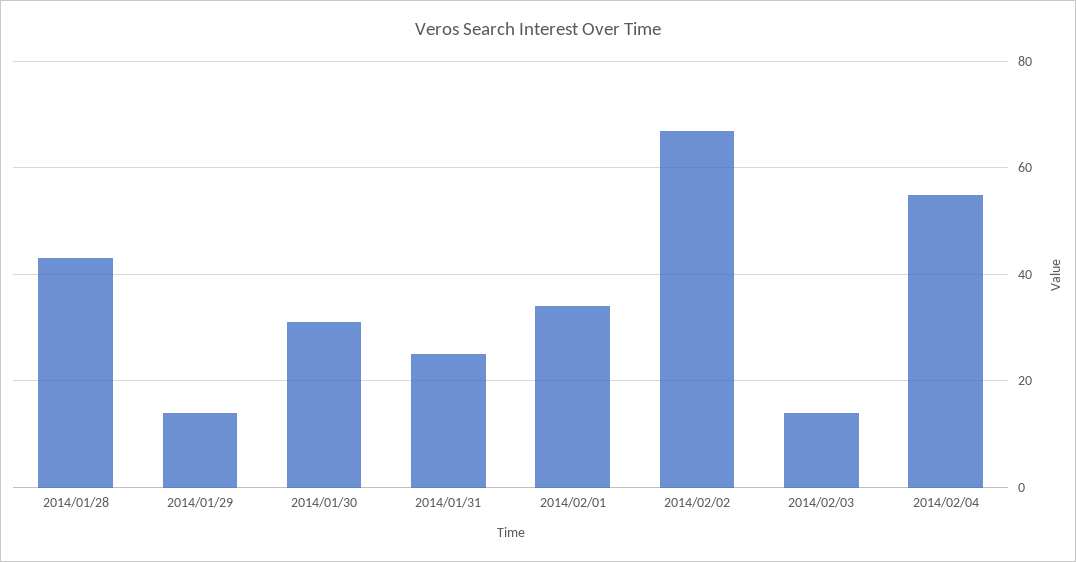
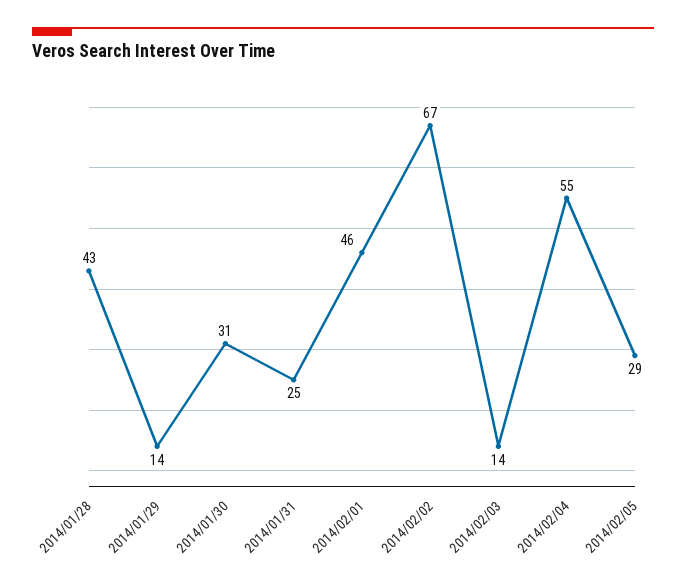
2014/02/01: 35 -> 46
2014/02/05: none -> 29

